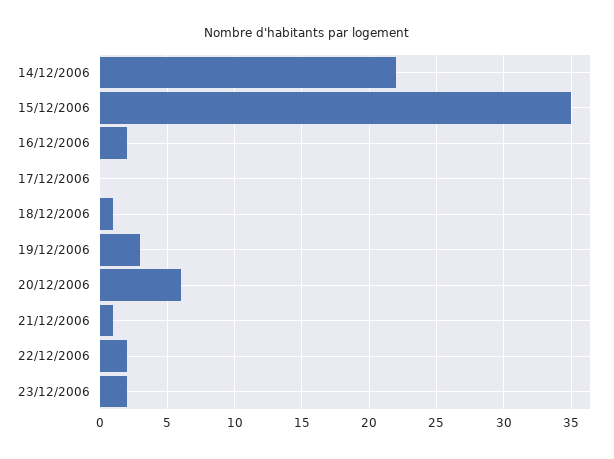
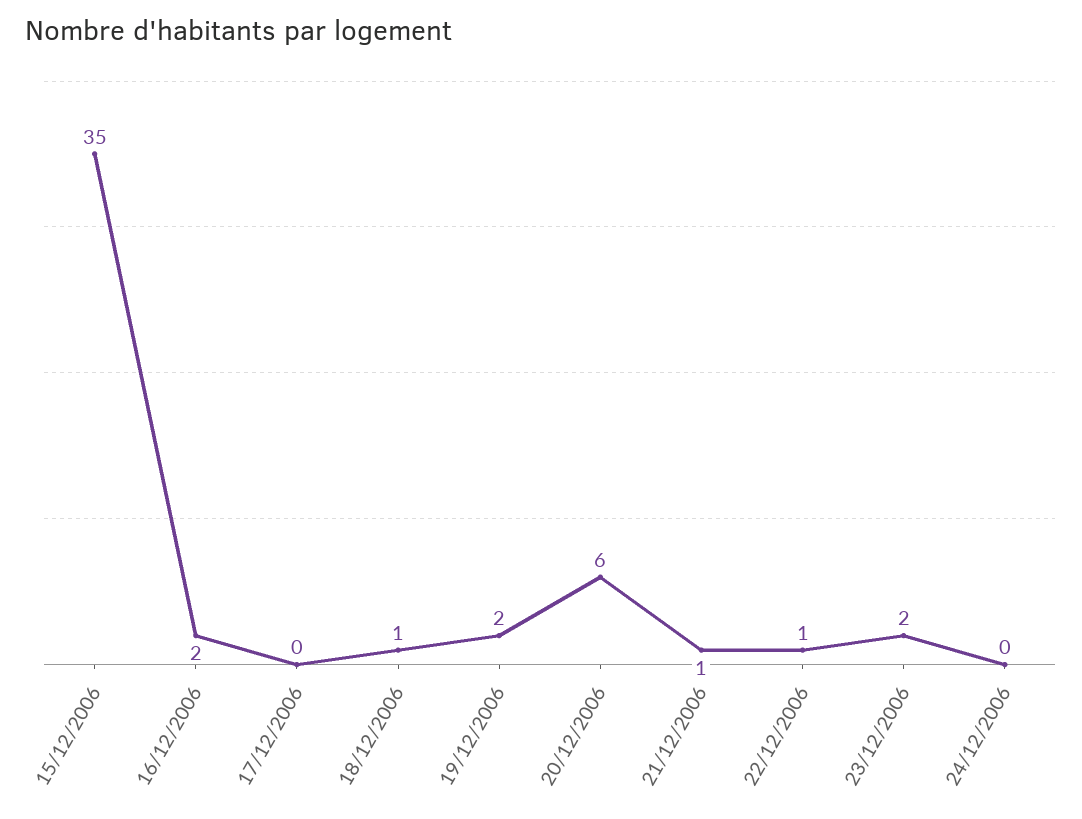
14/12/2006: 22 -> none
19/12/2006: 3 -> 2
22/12/2006: 2 -> 1
24/12/2006: none -> 0

